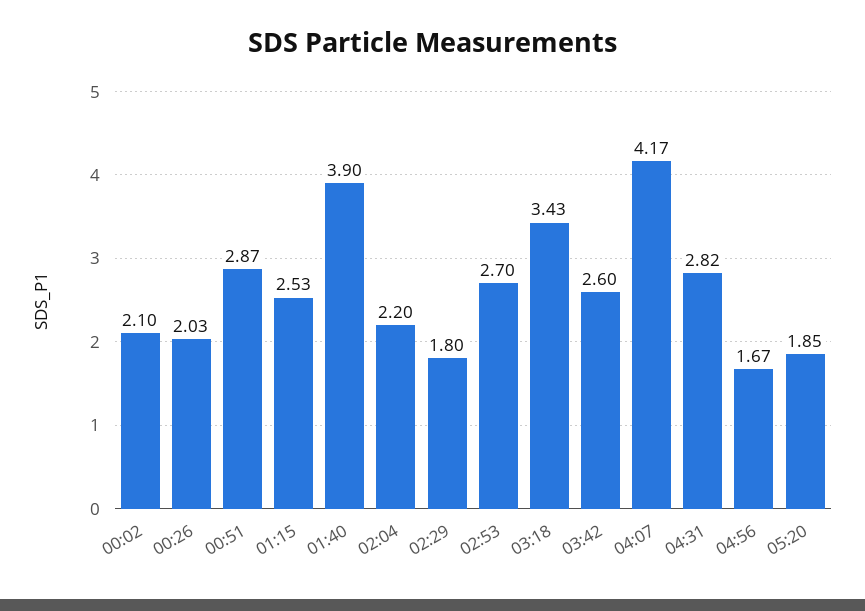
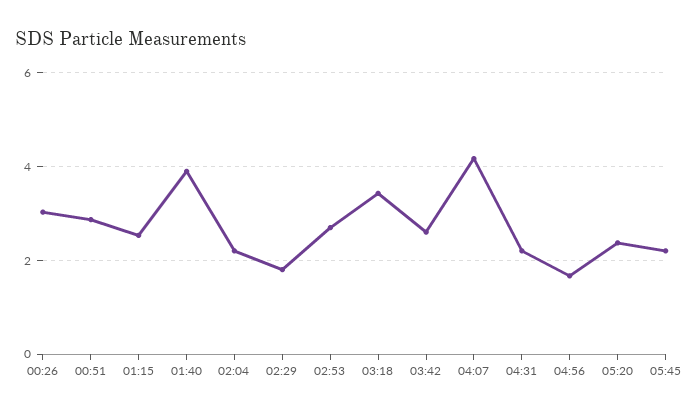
00:02: 2.1 -> none
00:26: 2.03 -> 3
04:31: 2.82 -> 2.2
05:20: 1.85 -> 2.4
05:45: none -> 2.2

